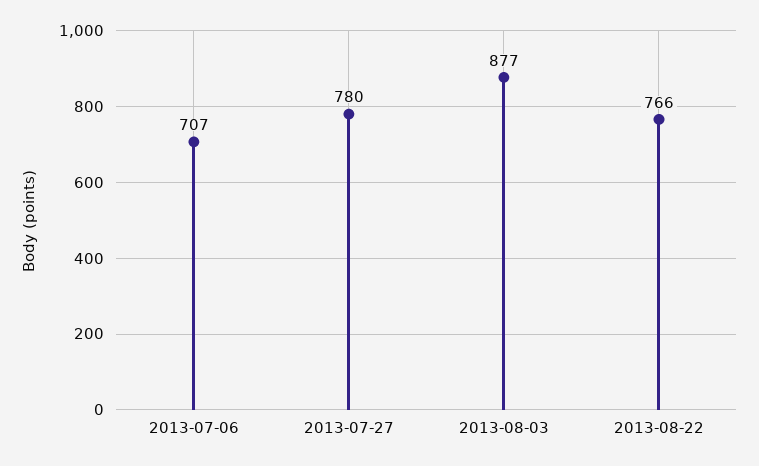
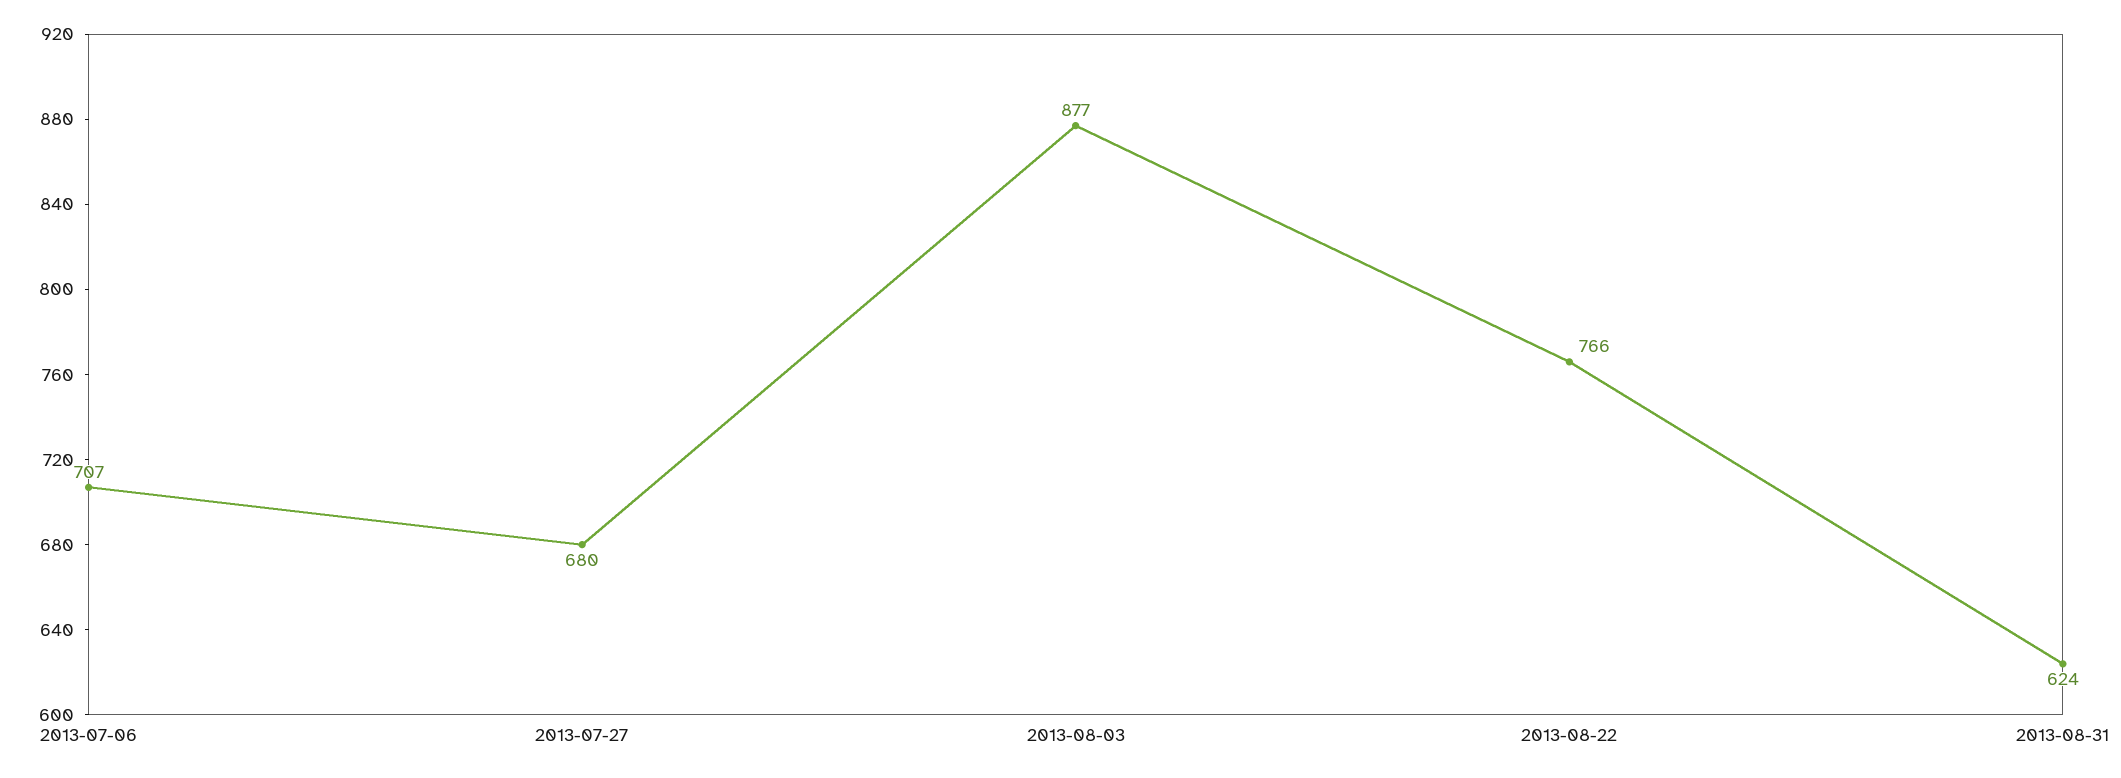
2013-07-27: 780 -> 680
2013-08-31: none -> 624

